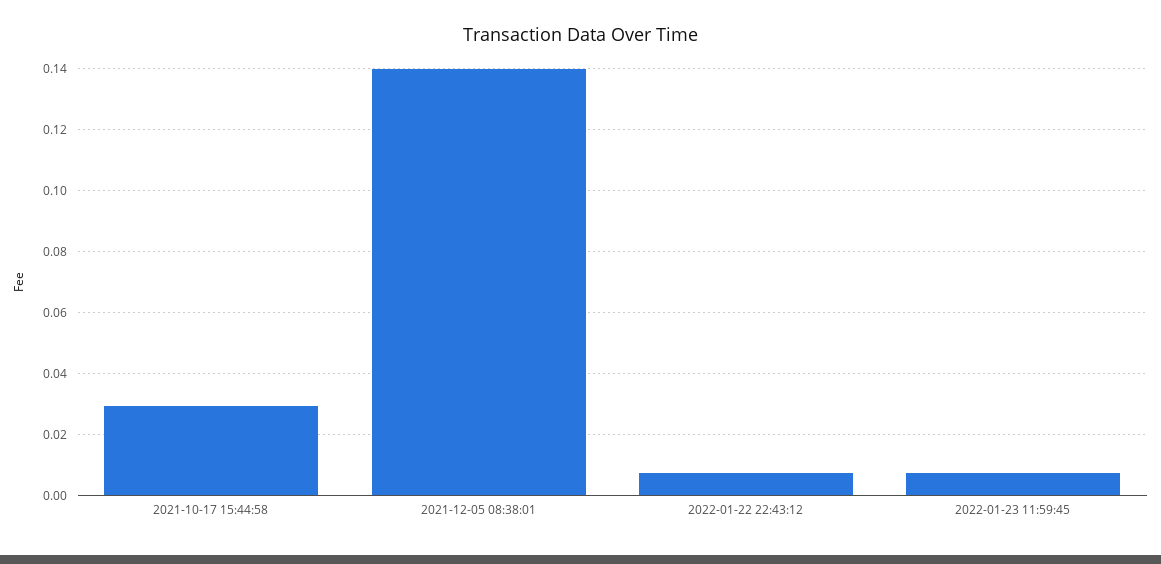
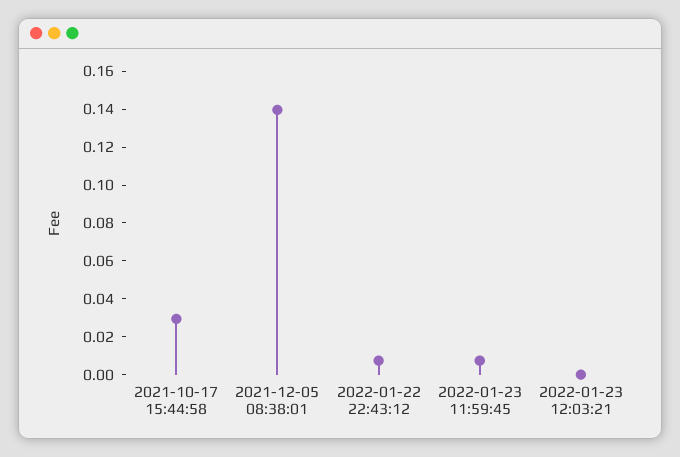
2022-01-23 12:03:21: none -> 0

